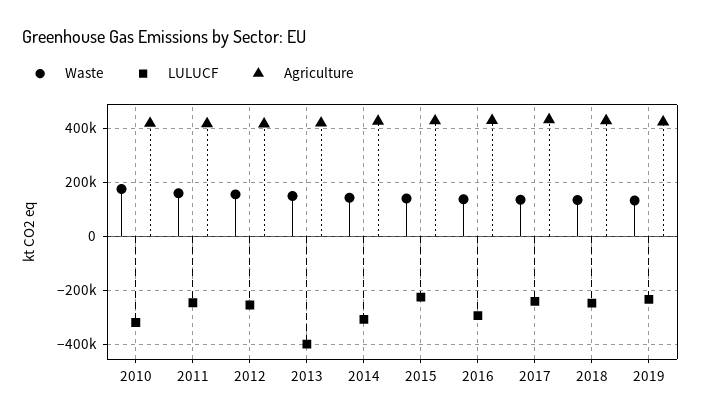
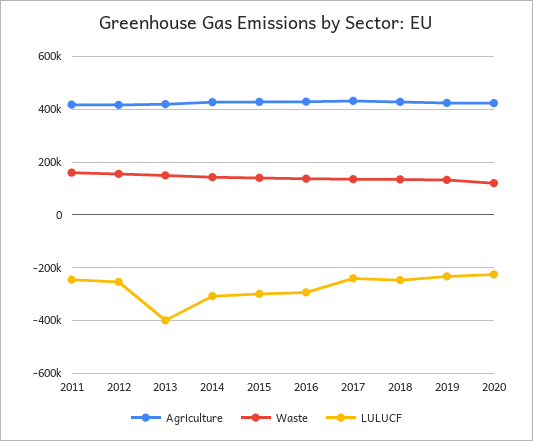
Waste, 2010: 175000 -> none
LULUCF, 2010: -325000 -> none
Agriculture, 2010: 425000 -> none
LULUCF, 2015: -225000 -> -300000
Agriculture, 2020: none -> 425000
Waste, 2020: none -> 125000
LULUCF, 2020: none -> -225000

